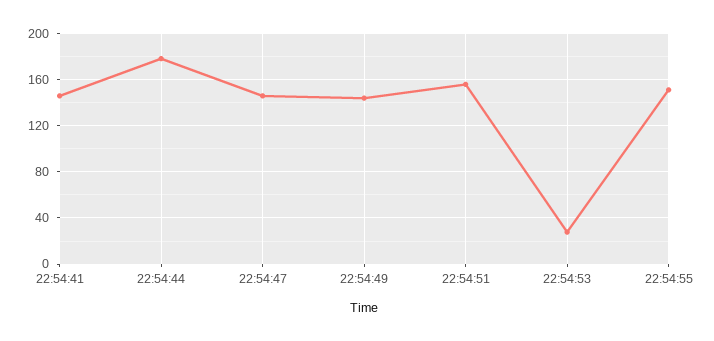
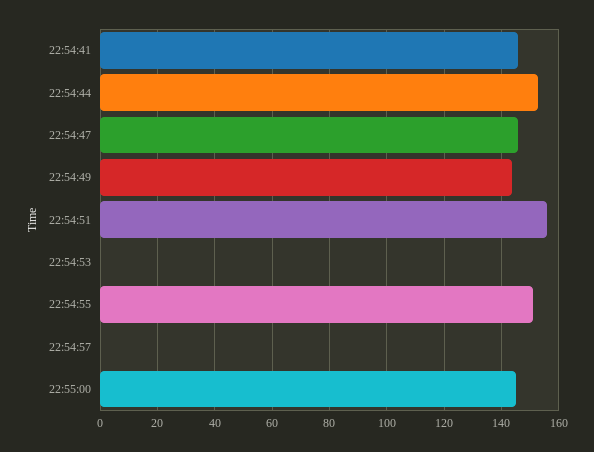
22:54:44: 180 -> 152.5
22:54:53: 30 -> 0
22:54:57: none -> 0
22:55:00: none -> 145

